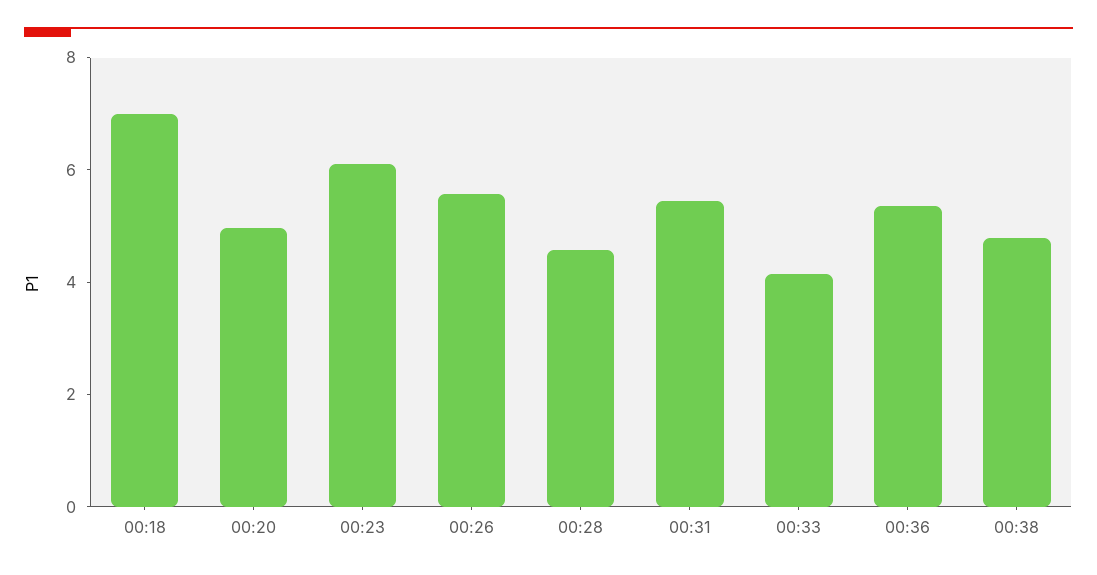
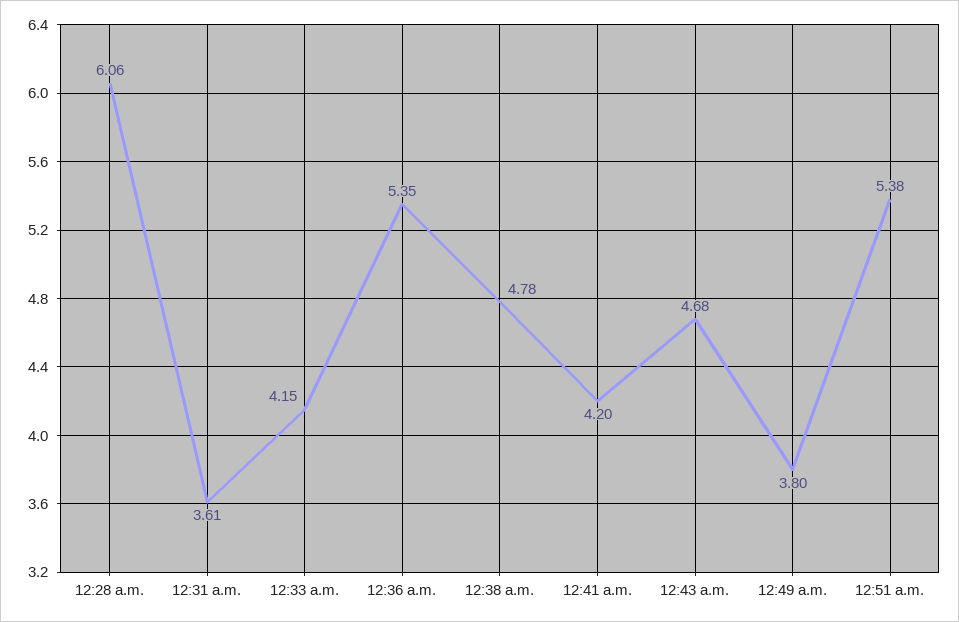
00:18: 7 -> none
00:20: 5 -> none
00:23: 6 -> none
00:26: 5.5 -> none
00:28: 4.5 -> 6.06
00:31: 5.5 -> 3.61
12:41 a.m.: none -> 4.2
12:43 a.m.: none -> 4.68
12:49 a.m.: none -> 3.8
12:51 a.m.: none -> 5.38

